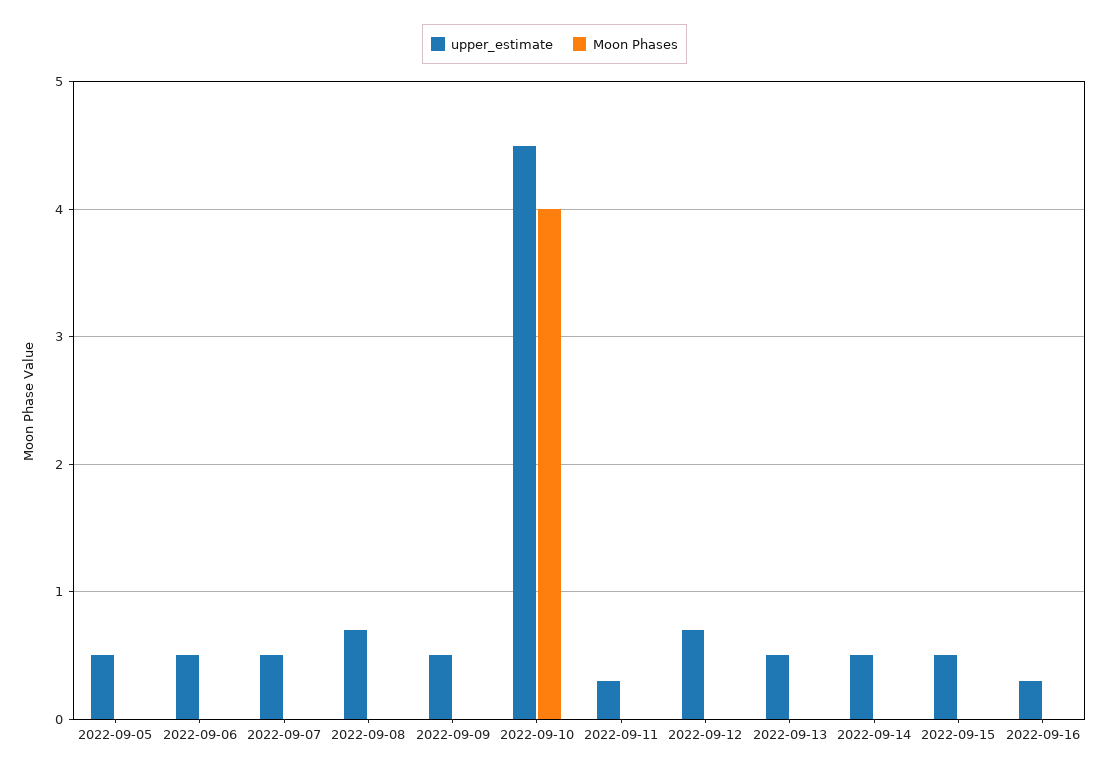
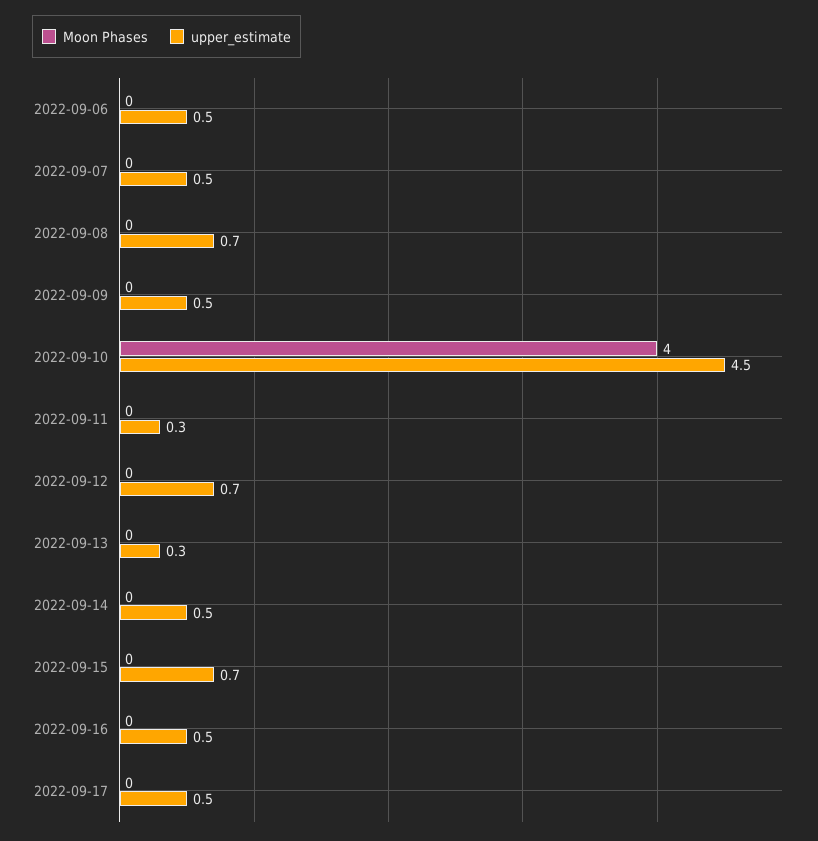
upper_estimate, 2022-09-05: 0.5 -> none
Moon Phases, 2022-09-05: 0 -> none
upper_estimate, 2022-09-13: 0.5 -> 0.3
upper_estimate, 2022-09-15: 0.5 -> 0.7
upper_estimate, 2022-09-16: 0.3 -> 0.5
Moon Phases, 2022-09-17: none -> 0
upper_estimate, 2022-09-17: none -> 0.5

